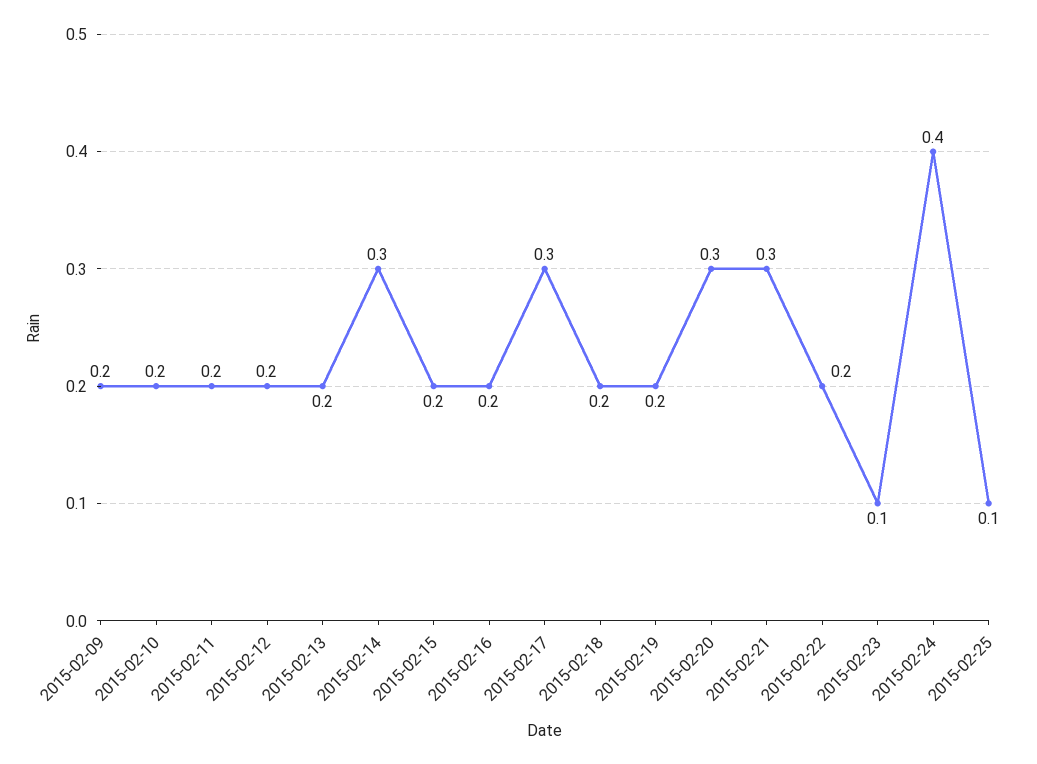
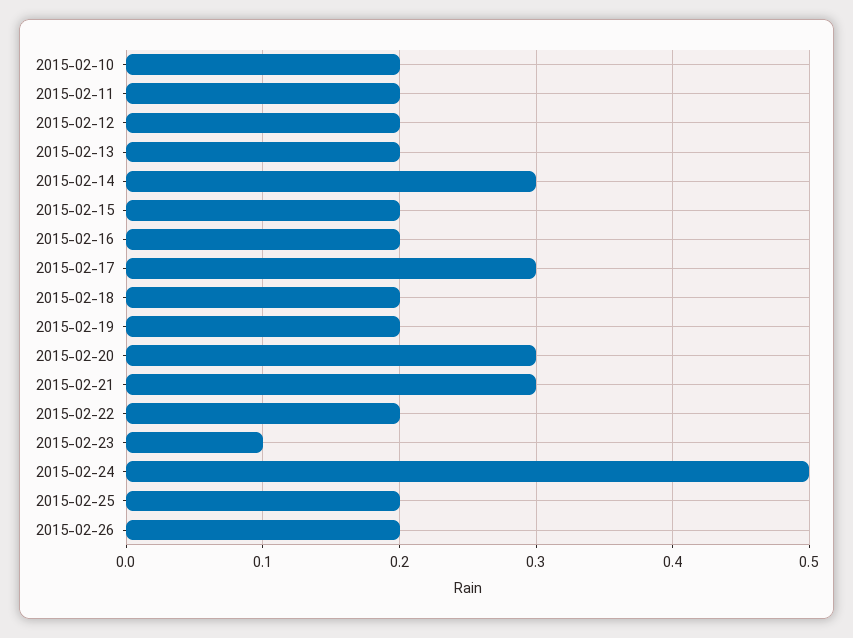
2015-02-09: 0.2 -> none
2015-02-24: 0.4 -> 0.5
2015-02-25: 0.1 -> 0.2
2015-02-26: none -> 0.2

